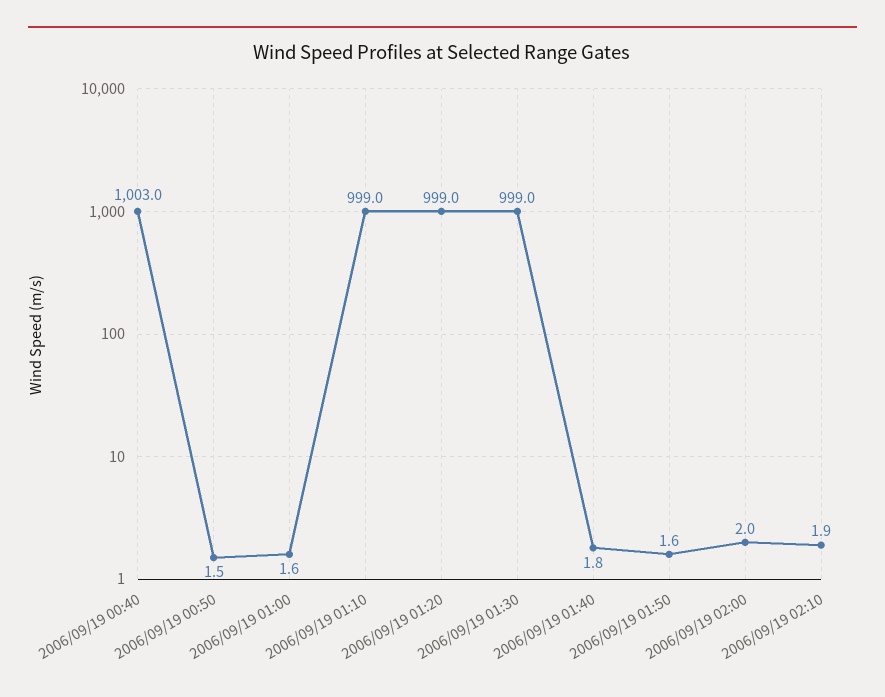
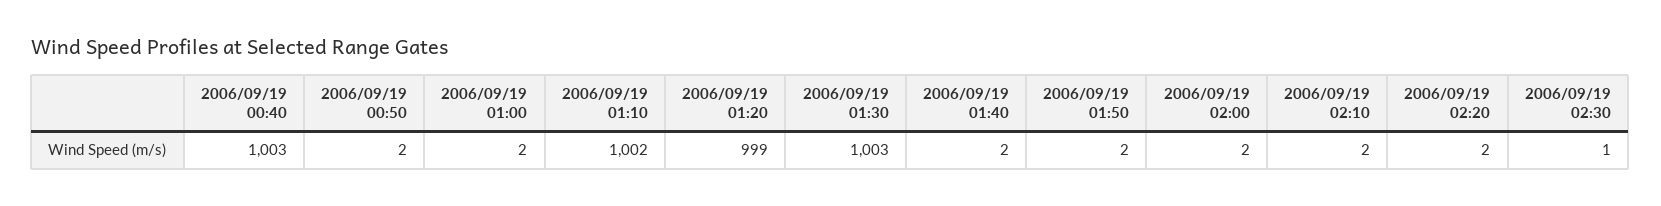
2006/09/19 01:10: 999 -> 1002
2006/09/19 01:30: 999 -> 1003
2006/09/19 02:20: none -> 2
2006/09/19 02:30: none -> 1

